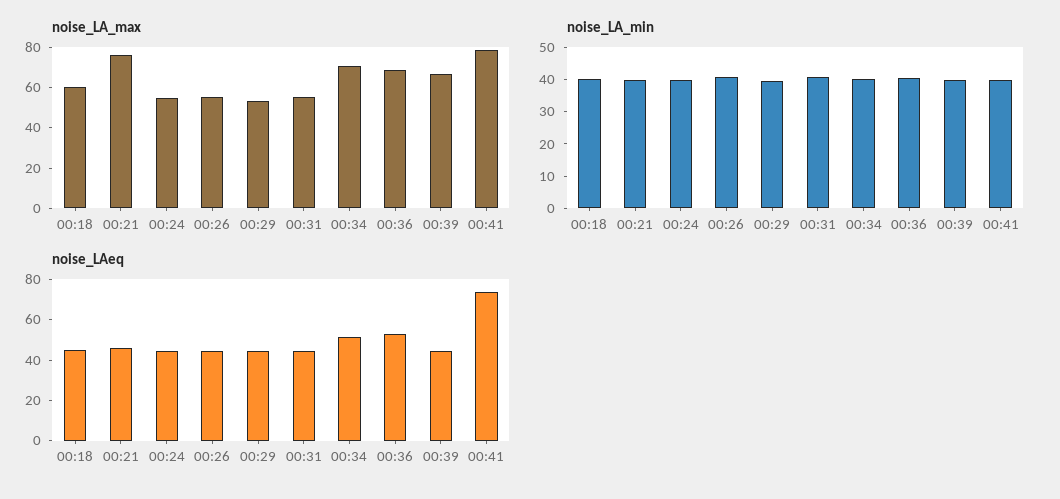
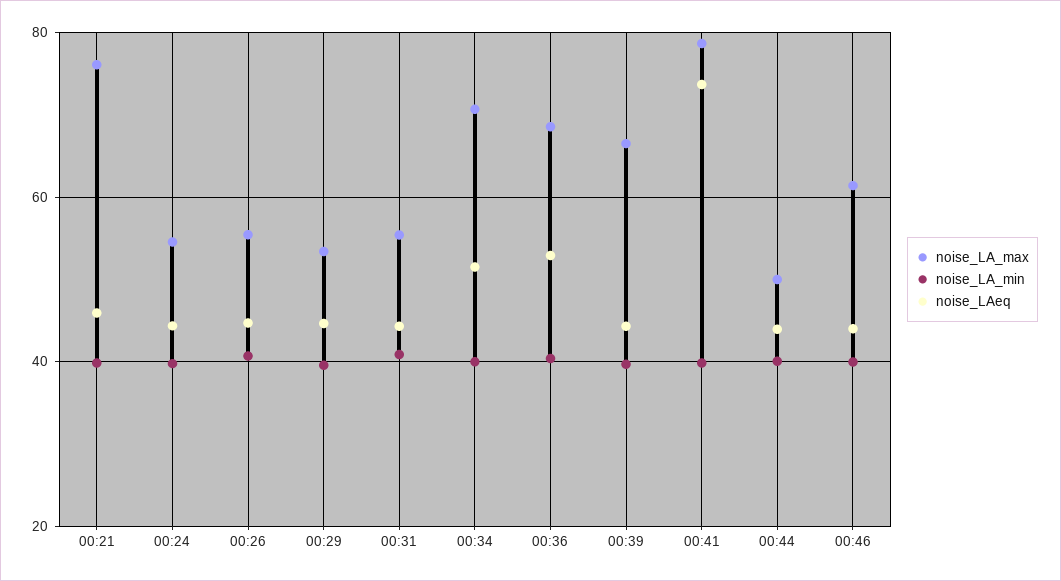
noise_LA_max, 00:18: 60 -> none
noise_LA_min, 00:18: 40 -> none
noise_LAeq, 00:18: 45 -> none
noise_LA_max, 00:44: none -> 50
noise_LA_min, 00:44: none -> 40
noise_LAeq, 00:44: none -> 44
noise_LA_max, 00:46: none -> 62
noise_LA_min, 00:46: none -> 40
noise_LAeq, 00:46: none -> 44

